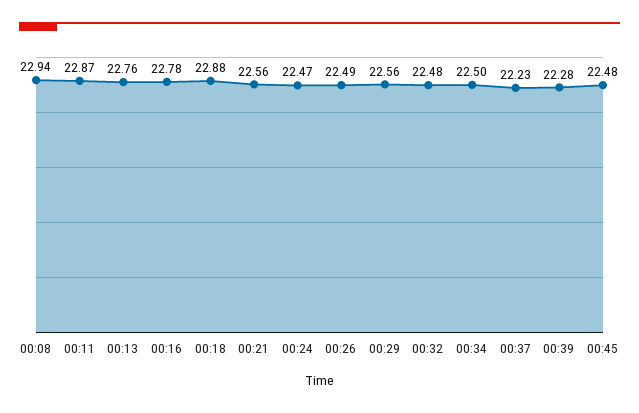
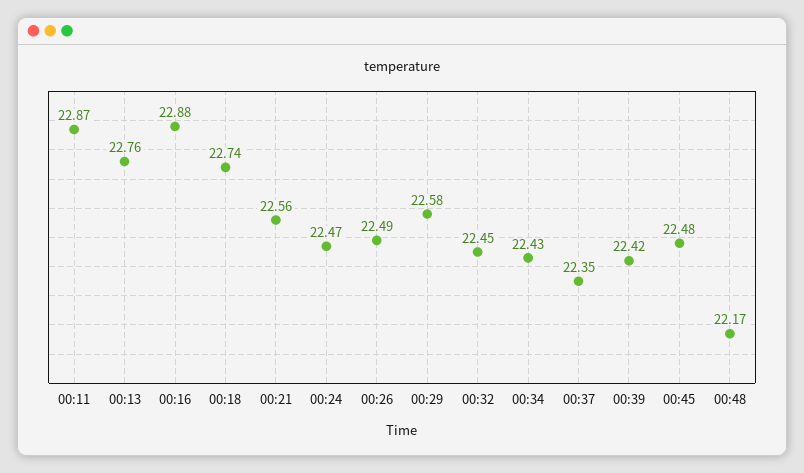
00:08: 22.94 -> none
00:16: 22.78 -> 22.88
00:18: 22.88 -> 22.74
00:29: 22.56 -> 22.58
00:32: 22.48 -> 22.45
00:34: 22.5 -> 22.43
00:37: 22.23 -> 22.35
00:39: 22.28 -> 22.42
00:48: none -> 22.17

